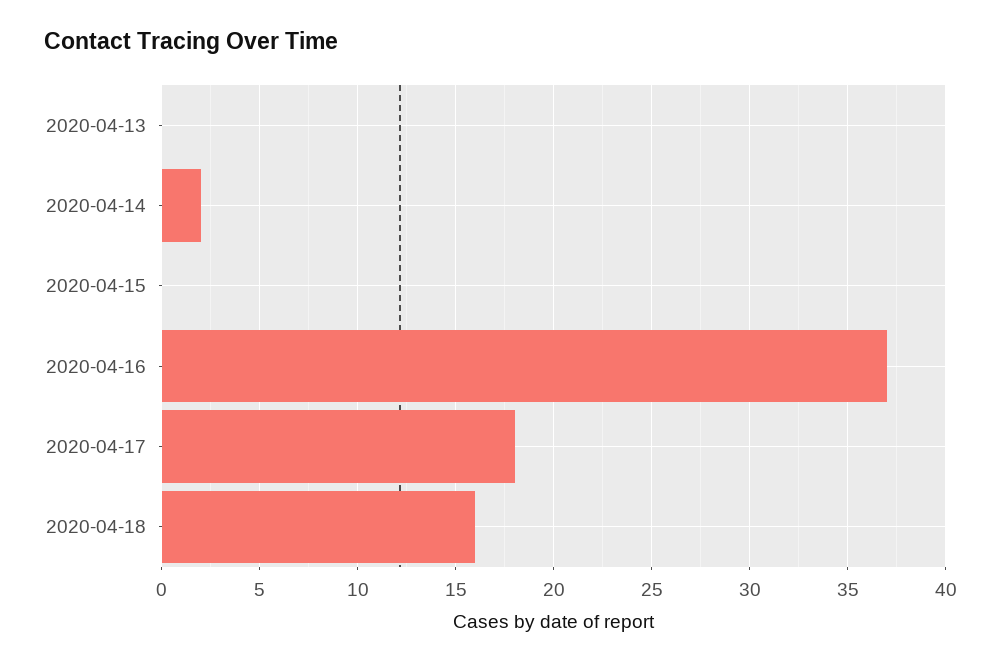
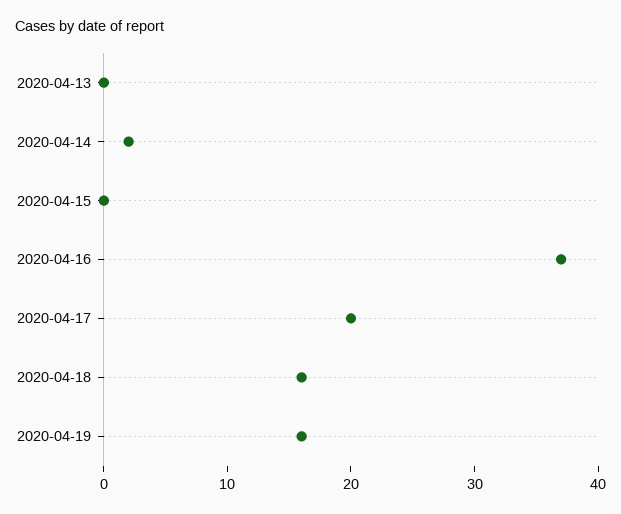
2020-04-17: 18 -> 20
2020-04-19: none -> 16

